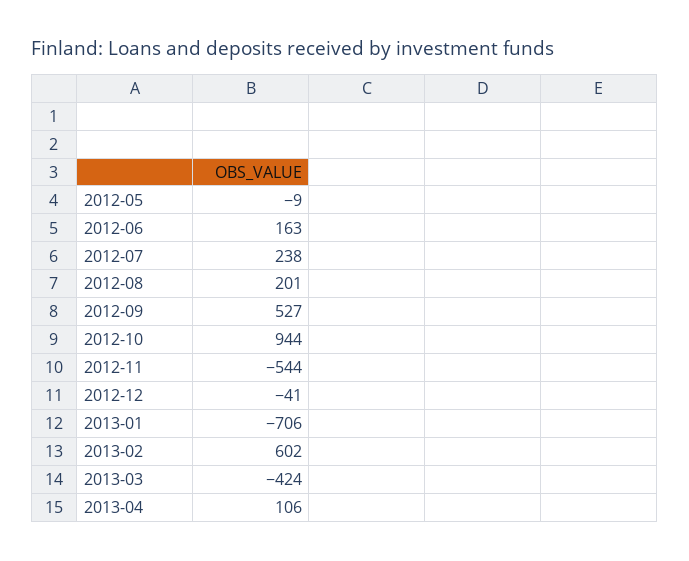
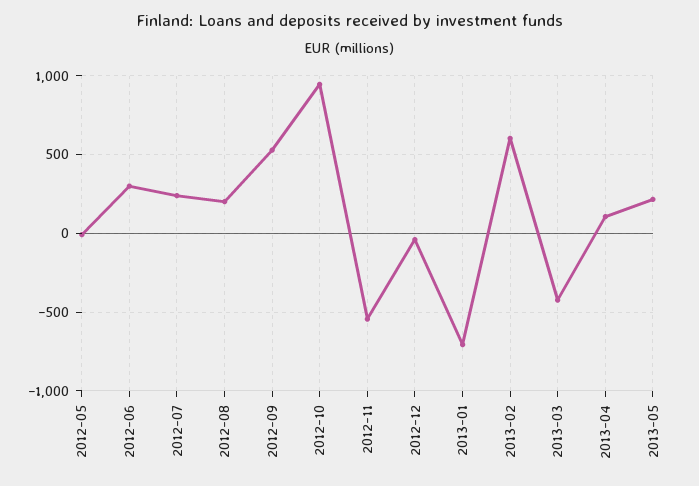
2012-06: 163 -> 300
2013-05: none -> 200

